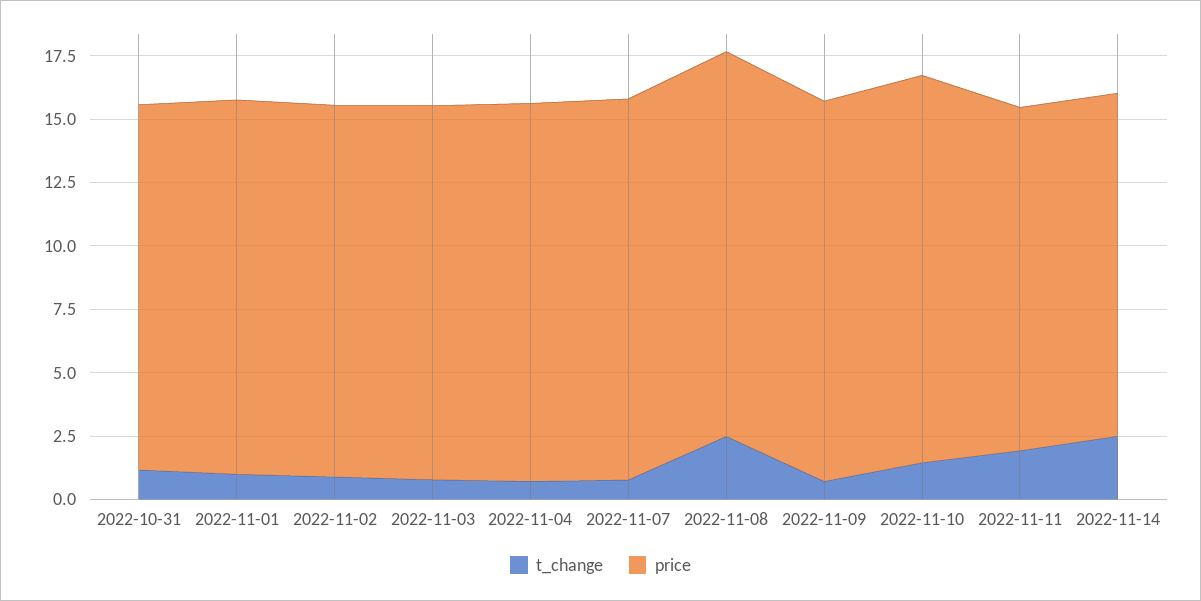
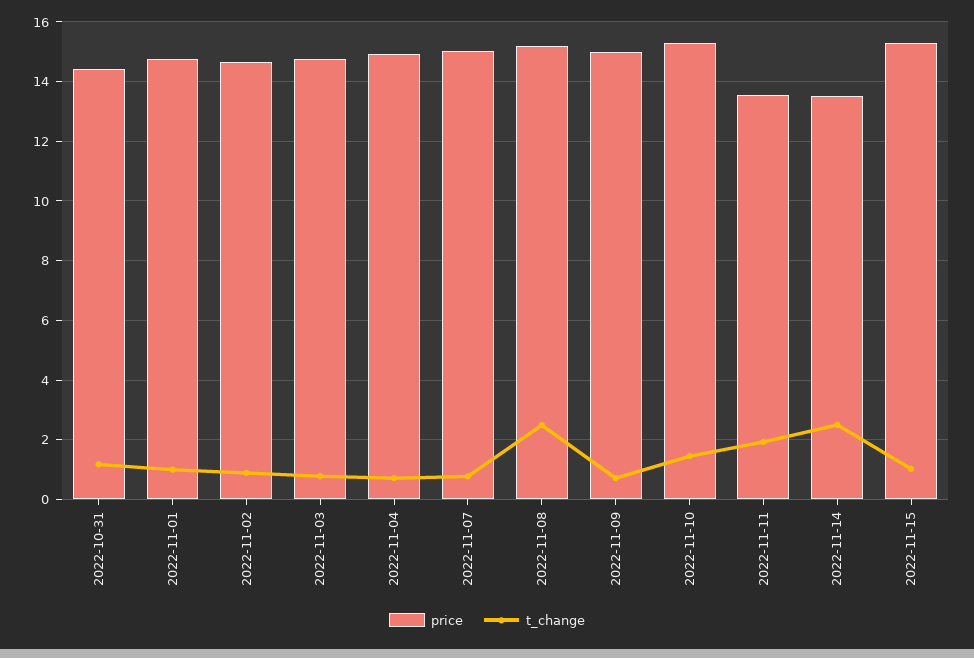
price, 2022-11-15: none -> 15.25
t_change, 2022-11-15: none -> 1

